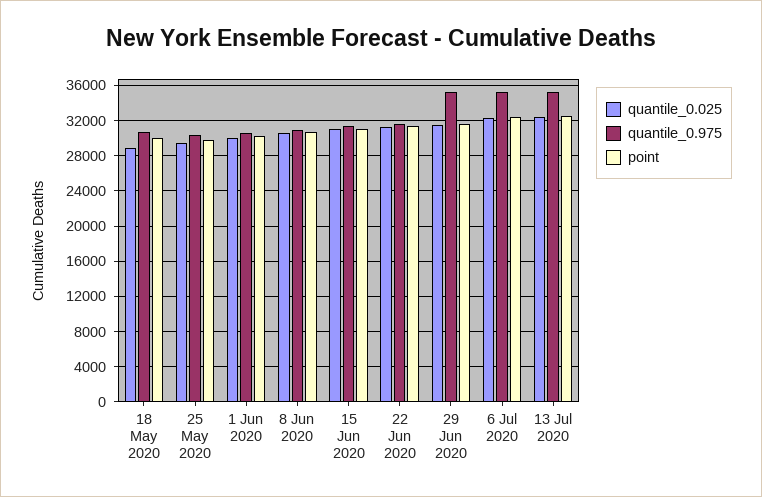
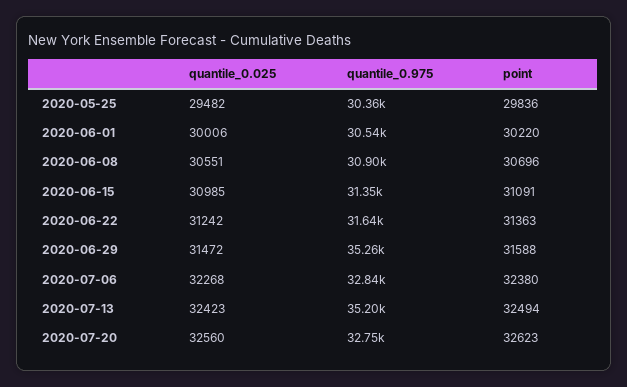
quantile_0.025, 18 May 2020: 29000 -> none
quantile_0.975, 18 May 2020: 31000 -> none
point, 18 May 2020: 30000 -> none
quantile_0.975, 6 Jul 2020: 35000 -> 32840
quantile_0.025, 2020-07-20: none -> 32560
quantile_0.975, 2020-07-20: none -> 32750
point, 2020-07-20: none -> 32623

